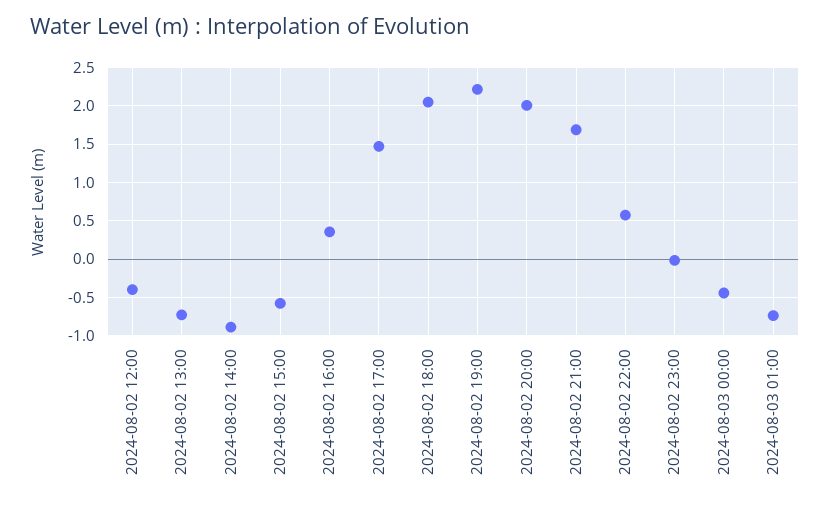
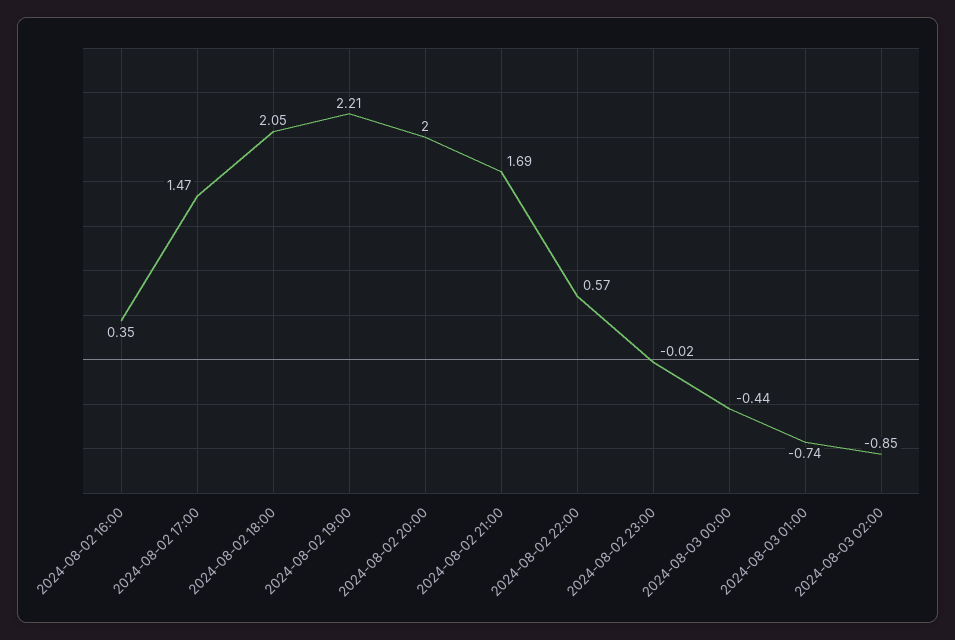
2024-08-02 12:00: -0.4 -> none
2024-08-02 13:00: -0.7 -> none
2024-08-02 14:00: -0.9 -> none
2024-08-02 15:00: -0.6 -> none
2024-08-03 02:00: none -> -0.85

